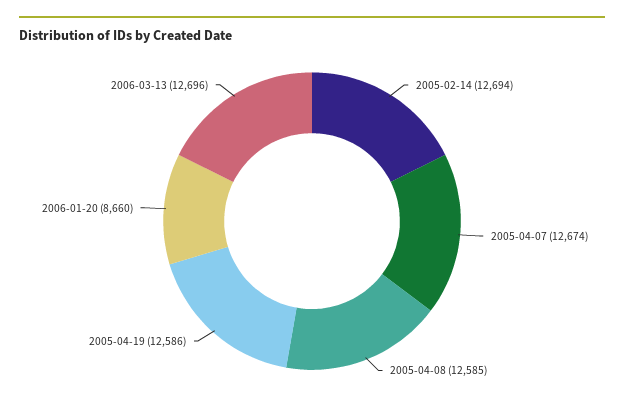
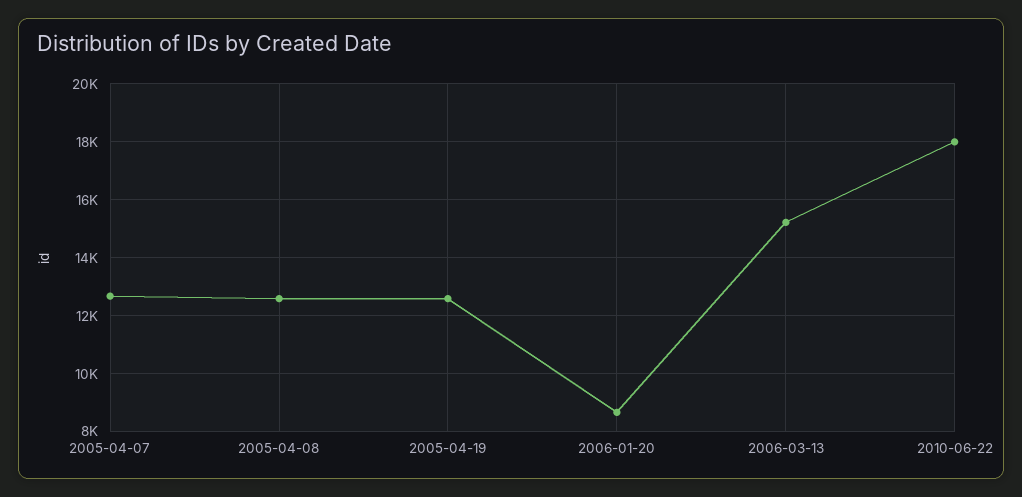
2005-02-14: 12694 -> none
2006-03-13: 12696 -> 15250
2010-06-22: none -> 18000

